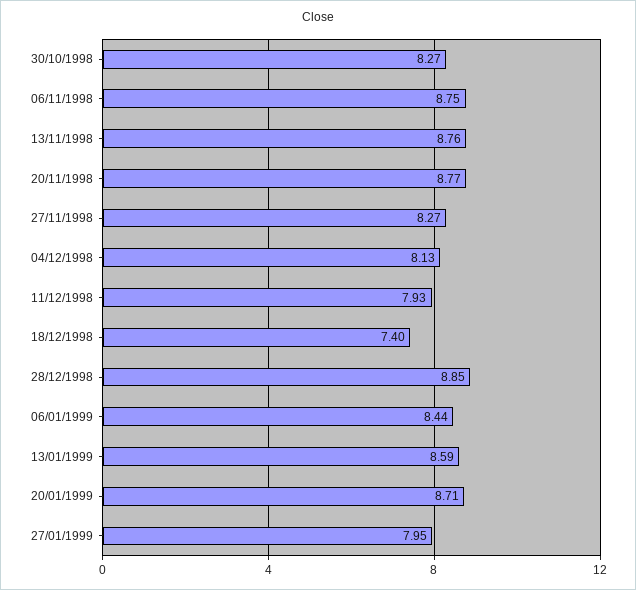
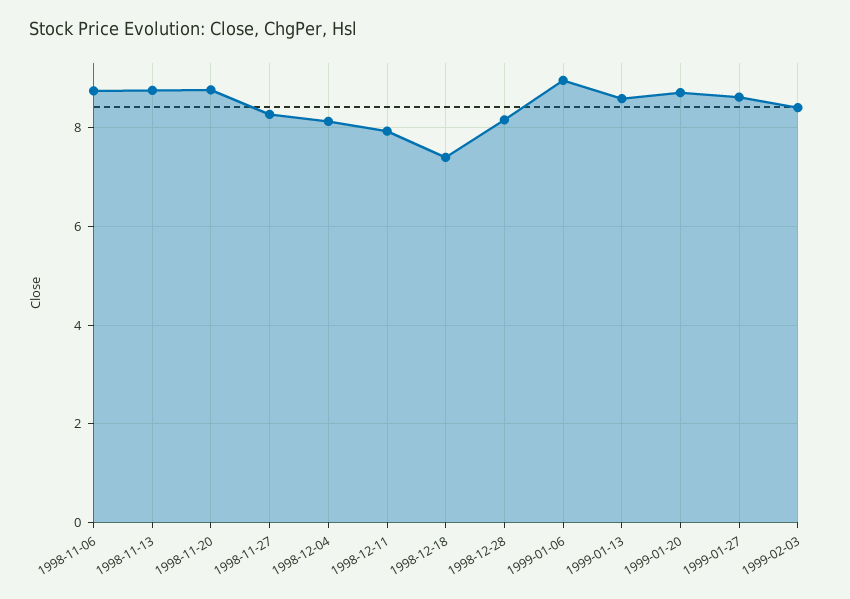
30/10/1998: 8.27 -> none
28/12/1998: 8.85 -> 8.2
06/01/1999: 8.44 -> 9
27/01/1999: 7.95 -> 8.6
1999-02-03: none -> 8.4

